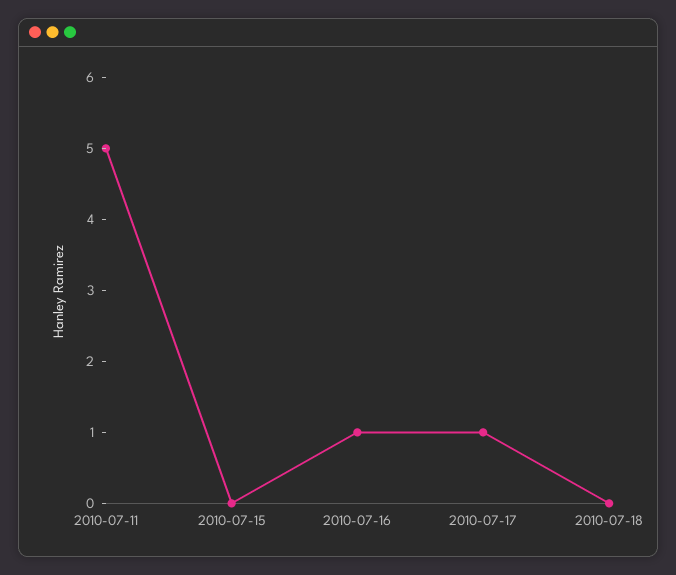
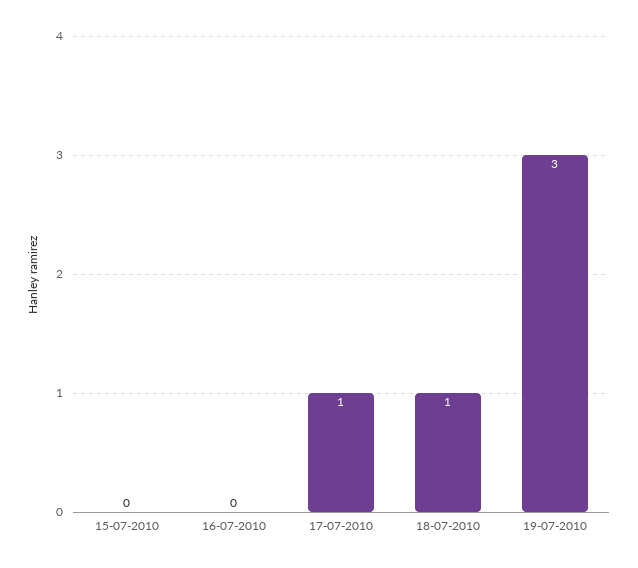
2010-07-11: 5 -> none
2010-07-16: 1 -> 0
2010-07-18: 0 -> 1
19-07-2010: none -> 3

